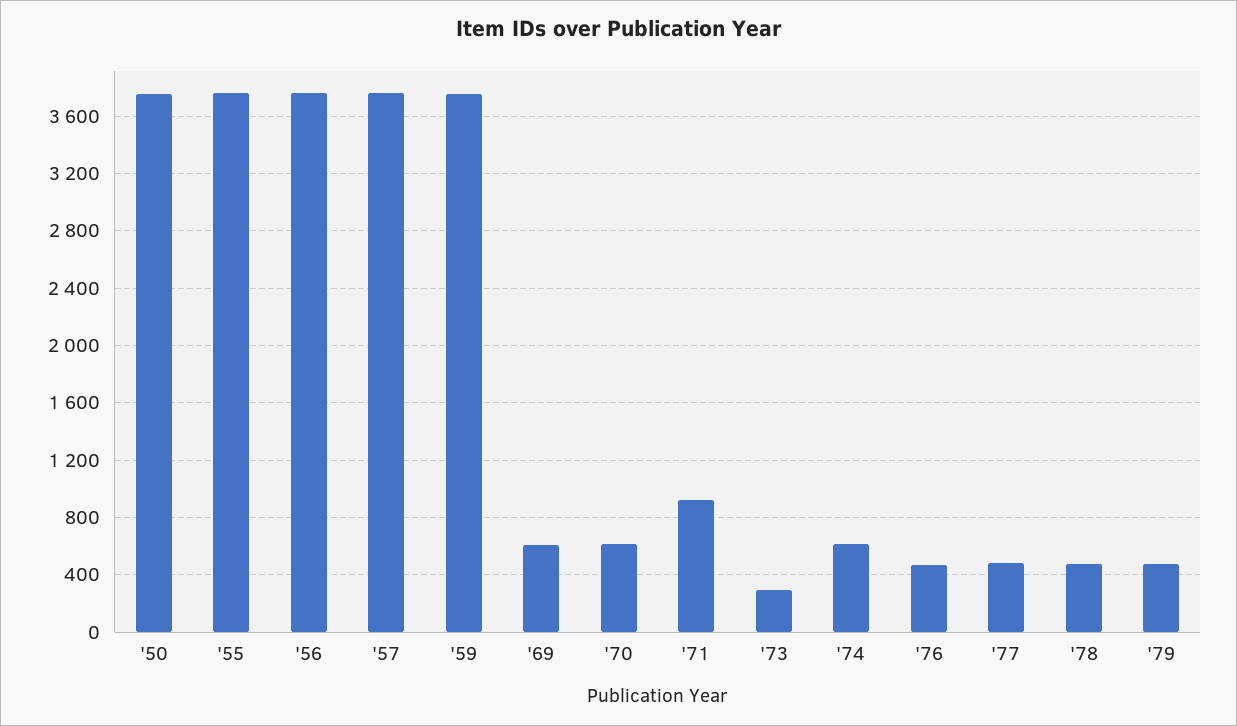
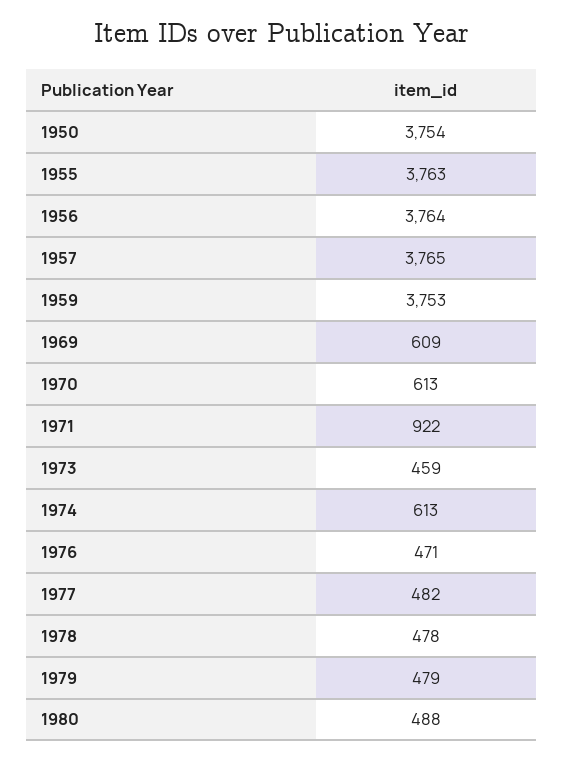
'73: 300 -> 459
1980: none -> 488

